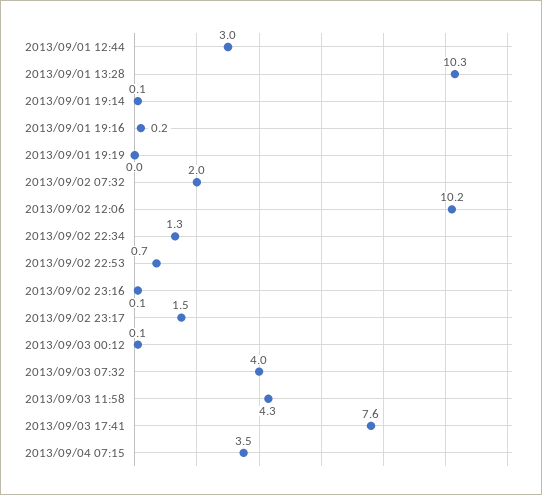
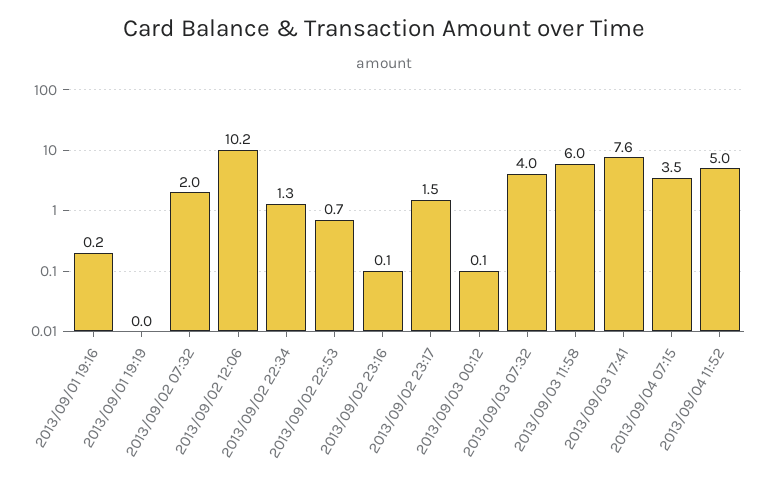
2013/09/01 12:44: 3 -> none
2013/09/01 13:28: 10.3 -> none
2013/09/01 19:14: 0.1 -> none
2013/09/03 11:58: 4.3 -> 6
2013/09/04 11:52: none -> 5

